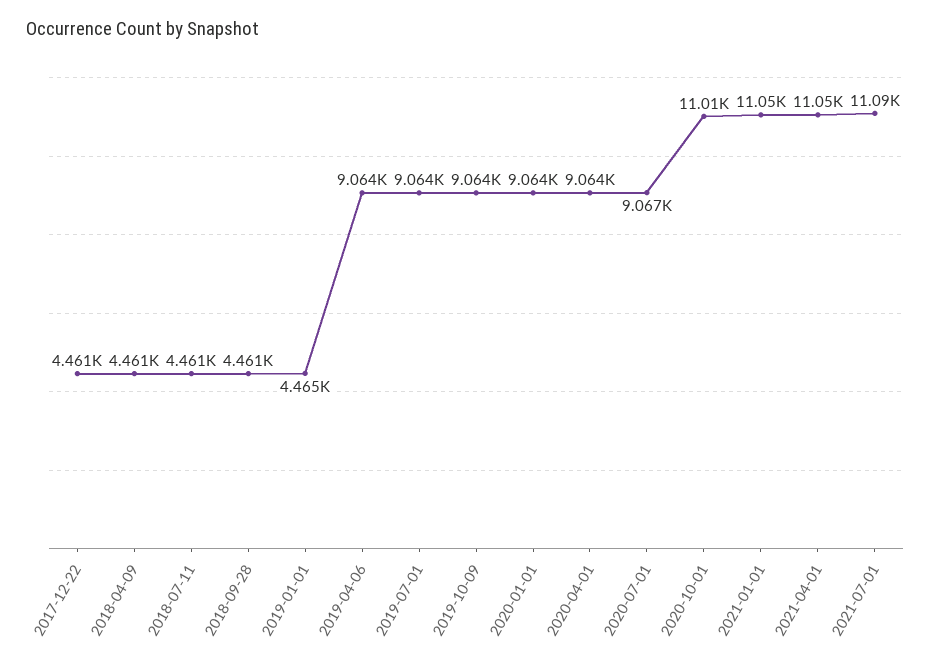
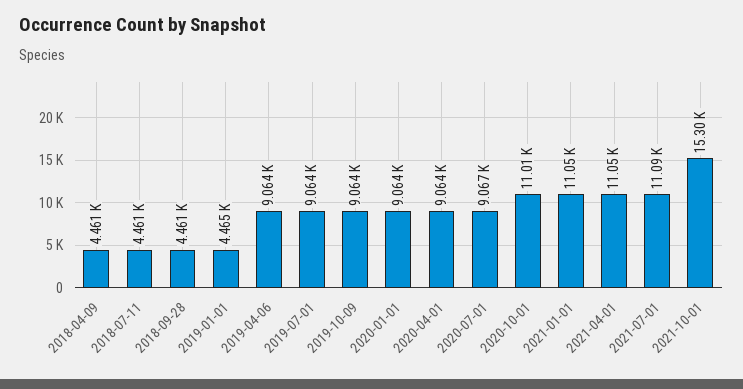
2017-12-22: 4461 -> none
2021-10-01: none -> 15300

